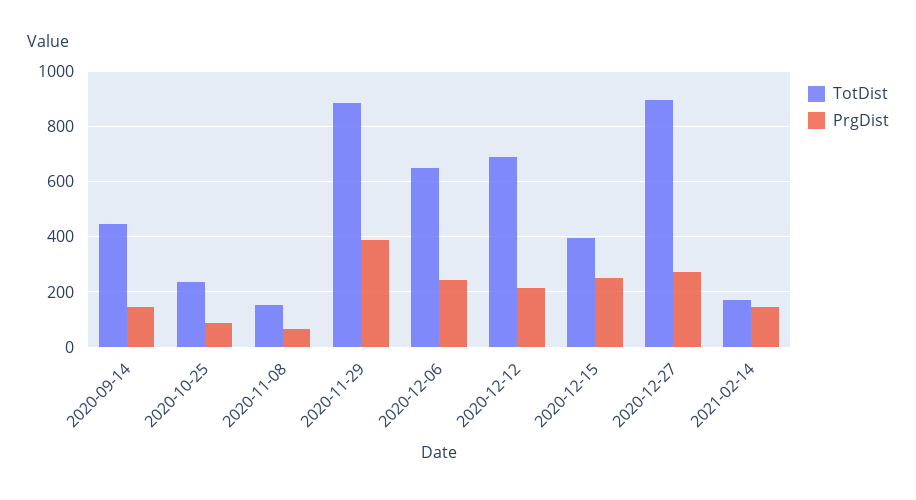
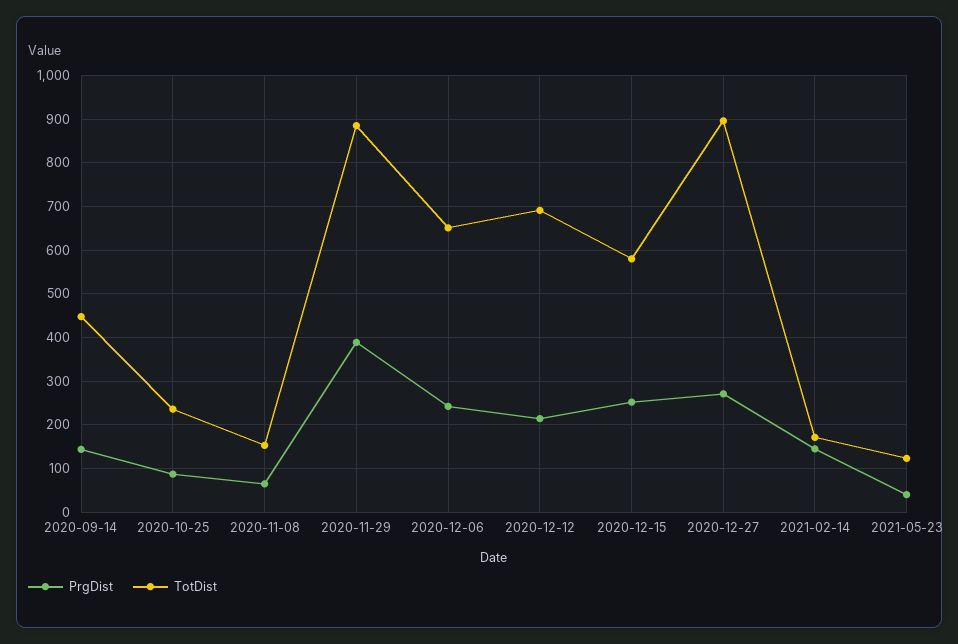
TotDist, 2020-12-15: 400 -> 580
PrgDist, 2021-05-23: none -> 40
TotDist, 2021-05-23: none -> 120

